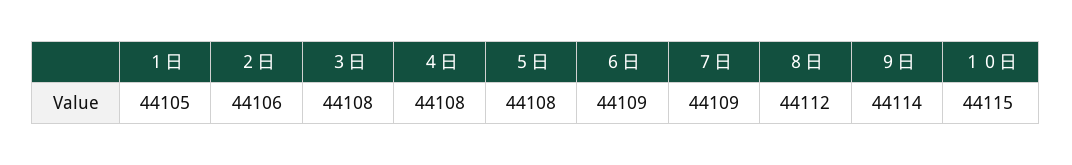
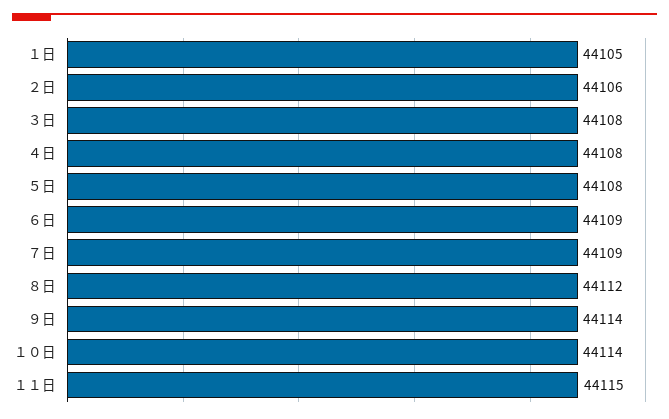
１０日: 44115 -> 44114
１１日: none -> 44115

